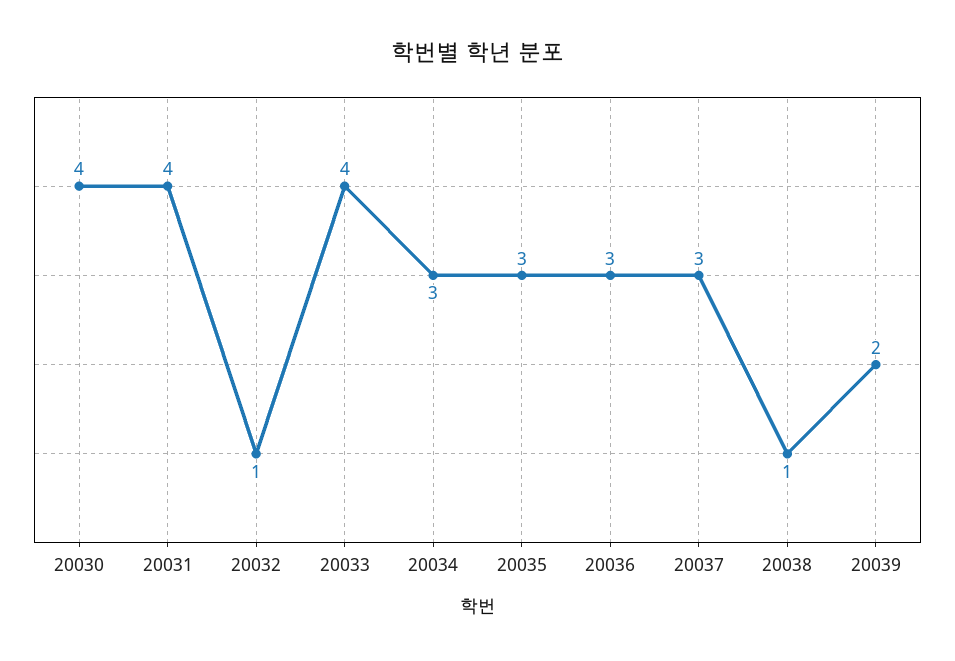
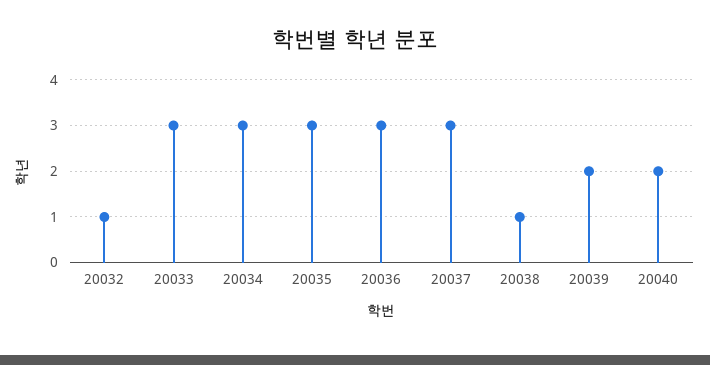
20030: 4 -> none
20031: 4 -> none
20033: 4 -> 3
20040: none -> 2

